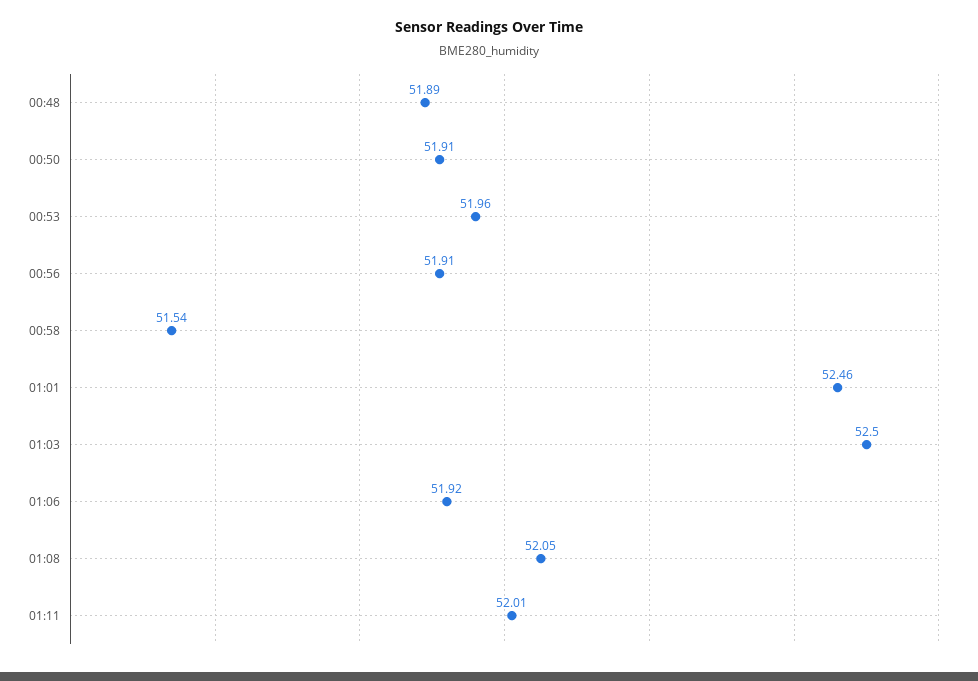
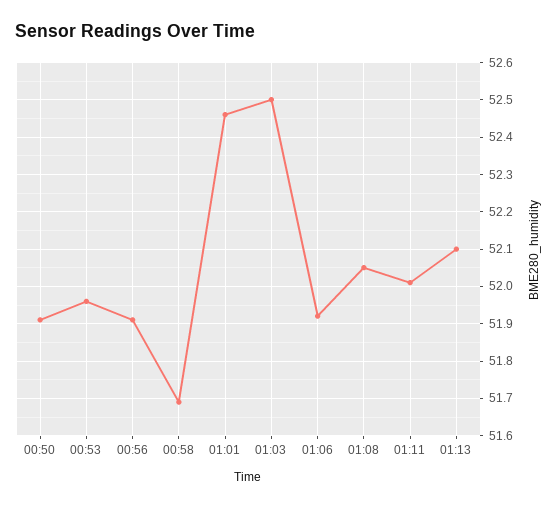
00:48: 51.89 -> none
00:58: 51.54 -> 51.7
01:13: none -> 52.1

